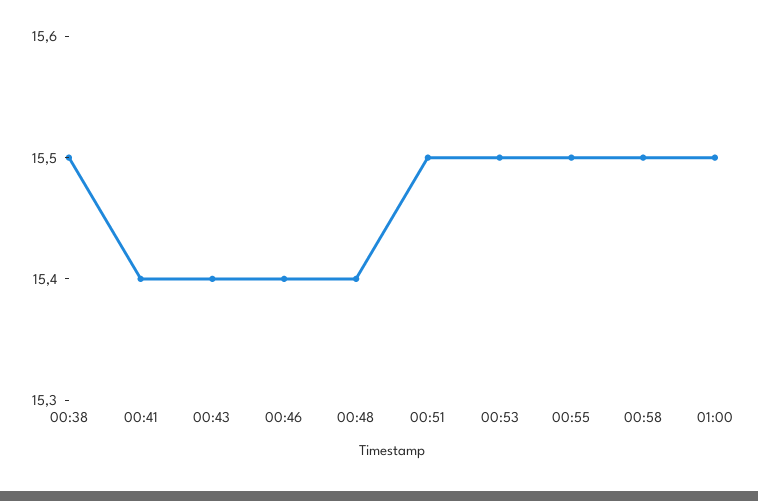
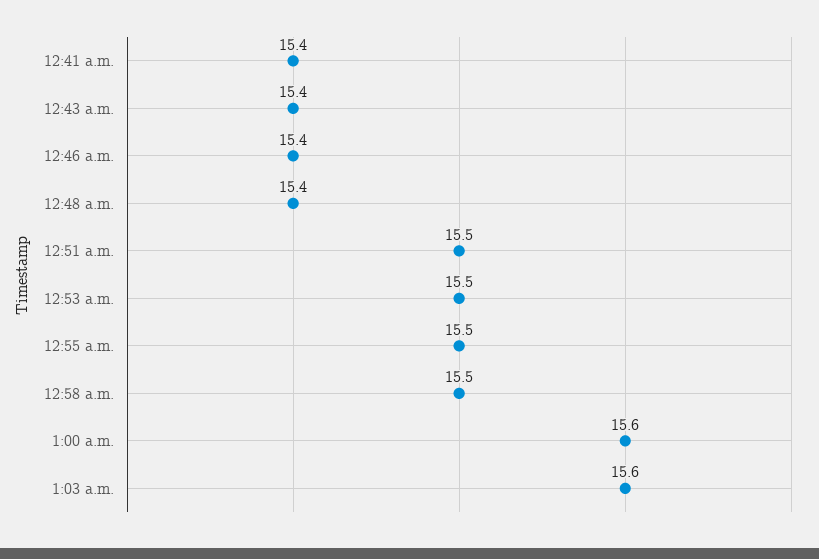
00:38: 15.5 -> none
01:00: 15.5 -> 15.6
1:03 a.m.: none -> 15.6

